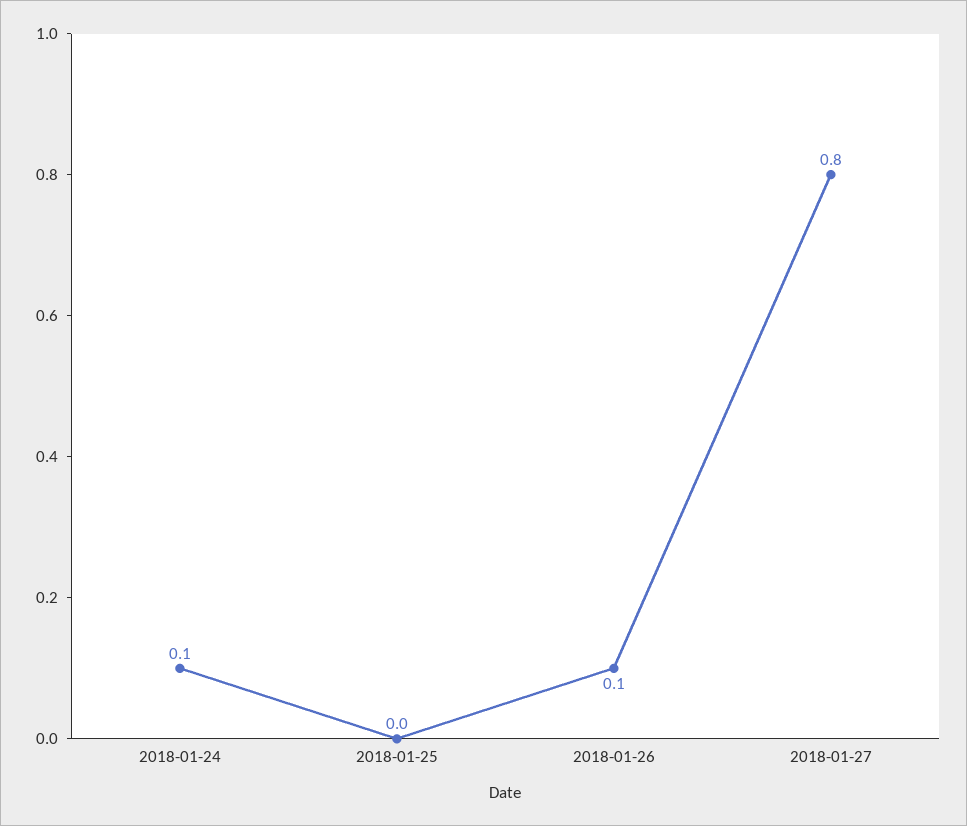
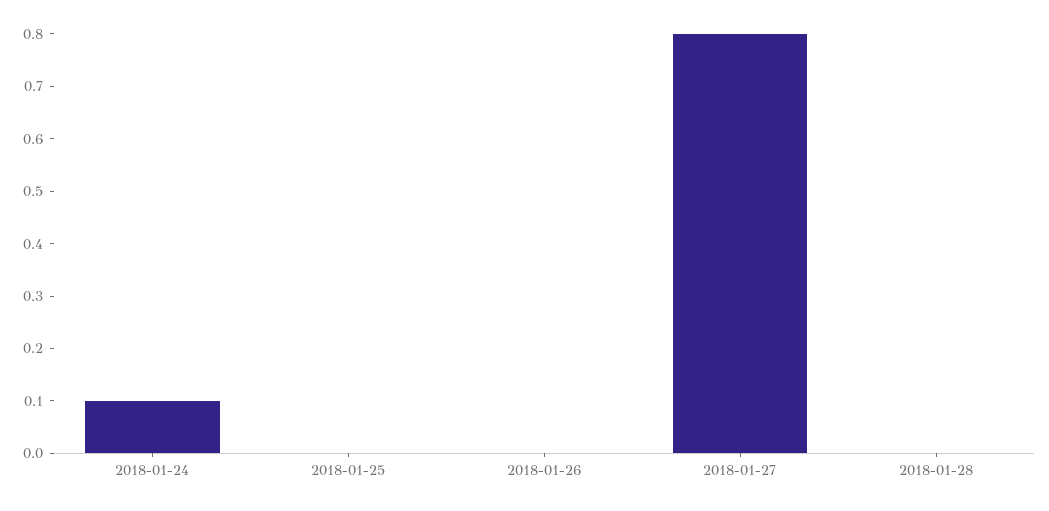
2018-01-26: 0.1 -> 0
2018-01-28: none -> 0

